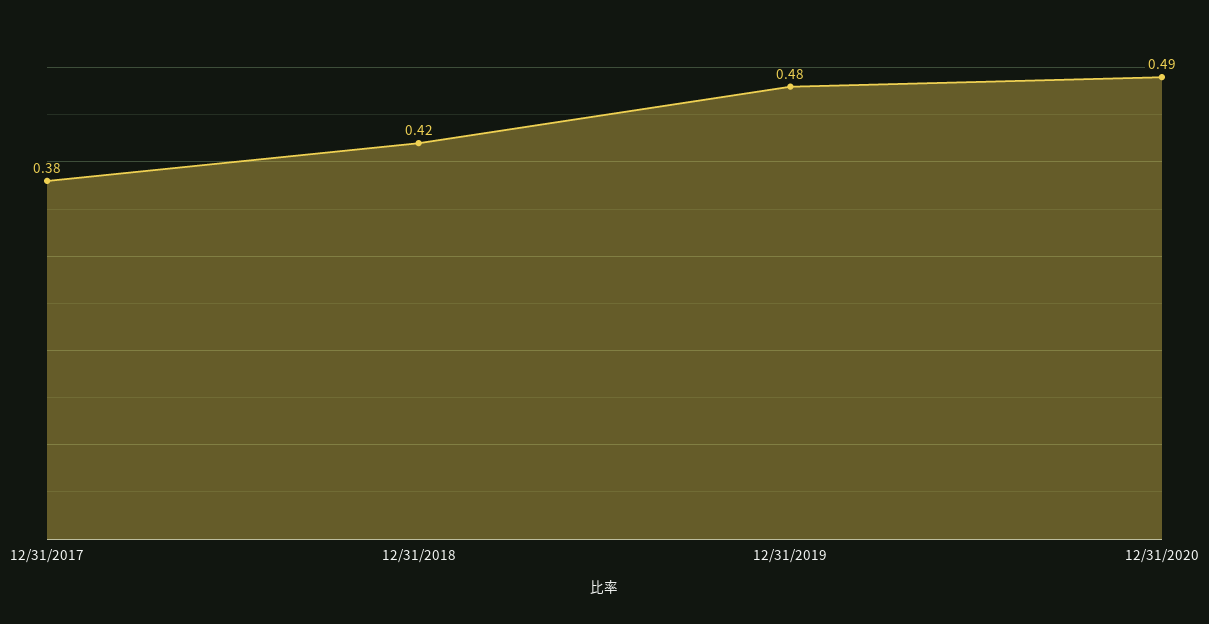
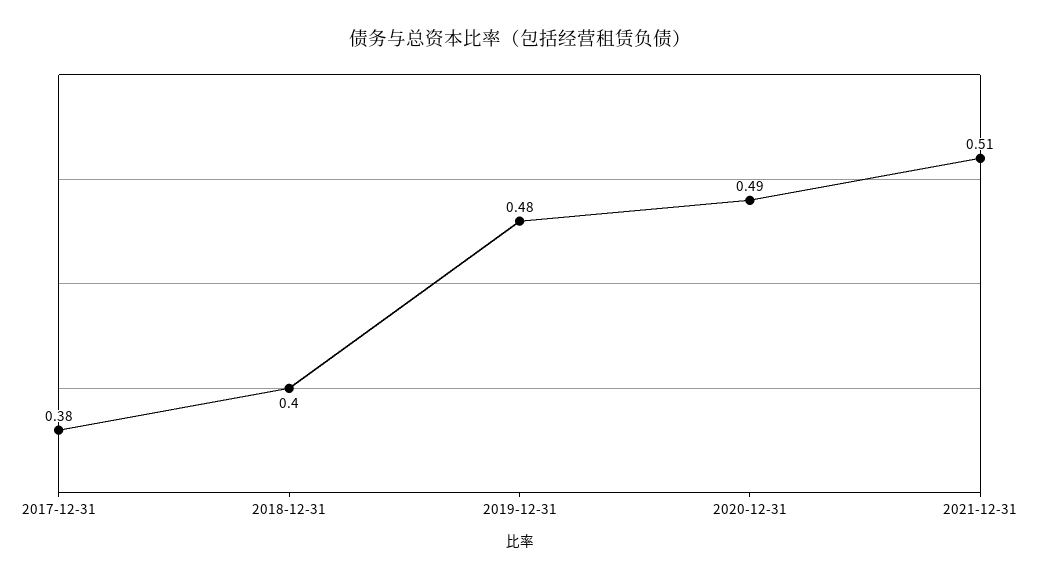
12/31/2018: 0.42 -> 0.4
2021-12-31: none -> 0.51

